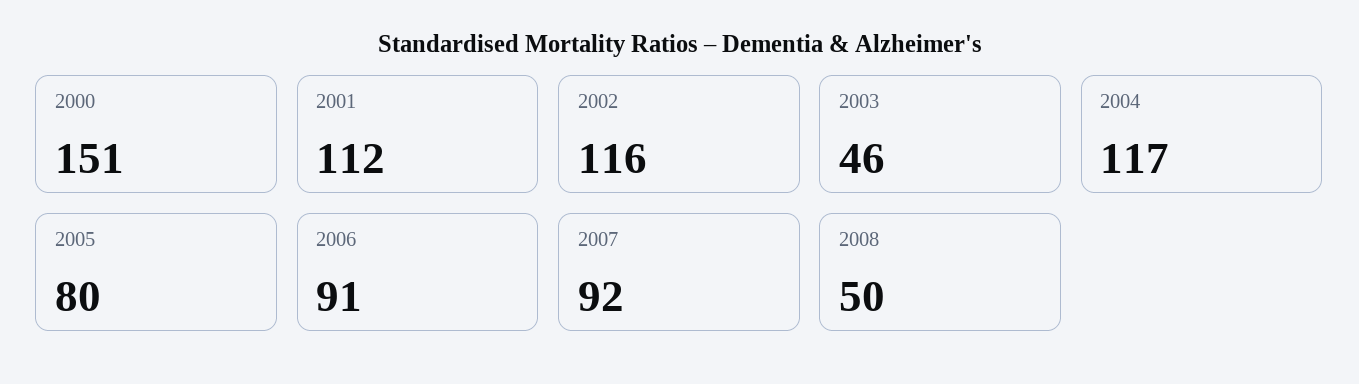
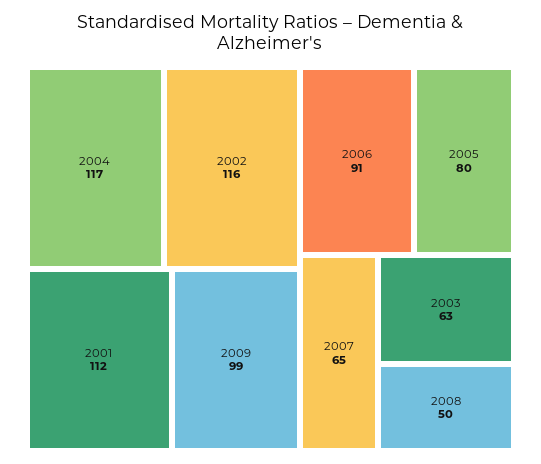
2000: 151 -> none
2003: 46 -> 63
2007: 92 -> 65
2009: none -> 99

